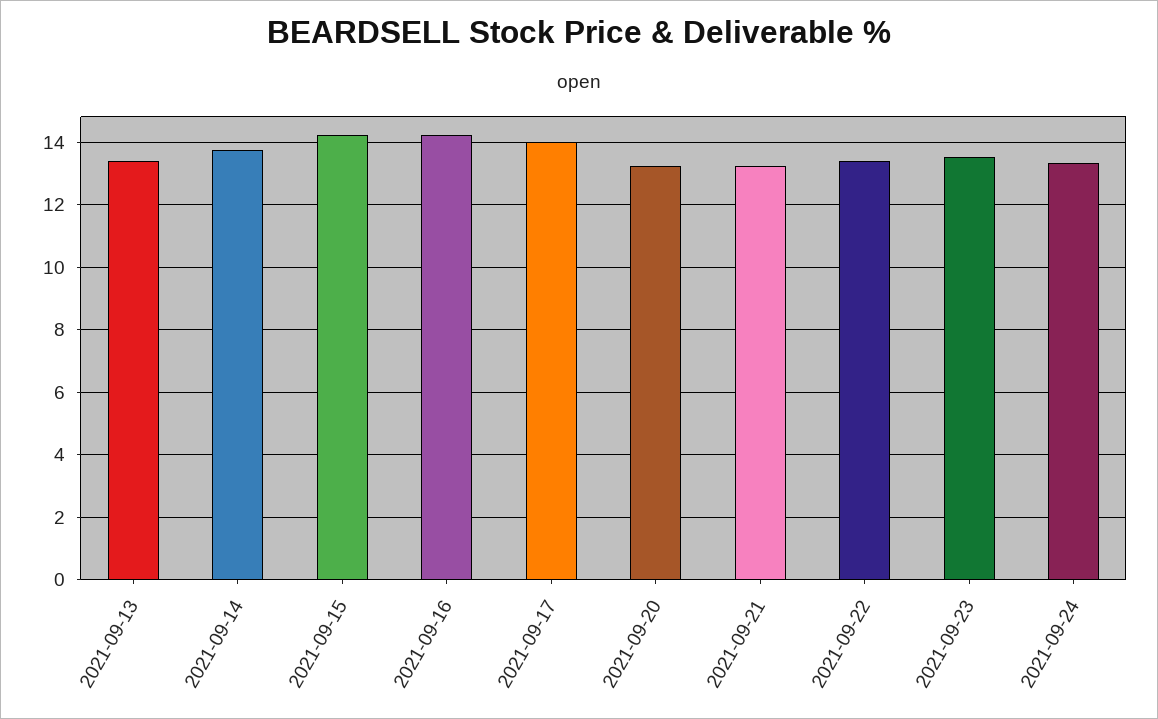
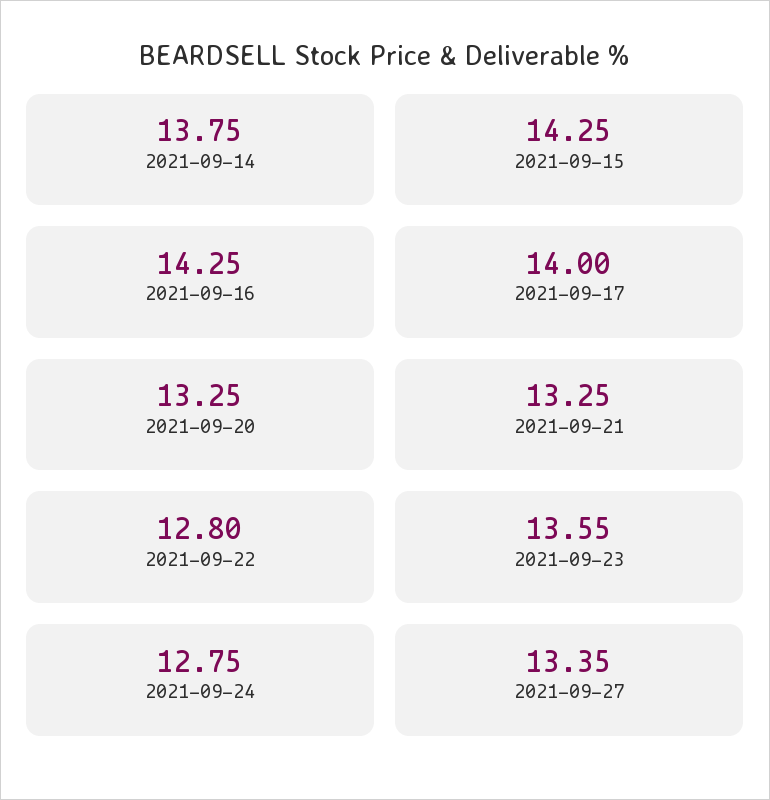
2021-09-13: 13.4 -> none
2021-09-22: 13.4 -> 12.8
2021-09-24: 13.4 -> 12.75
2021-09-27: none -> 13.35

